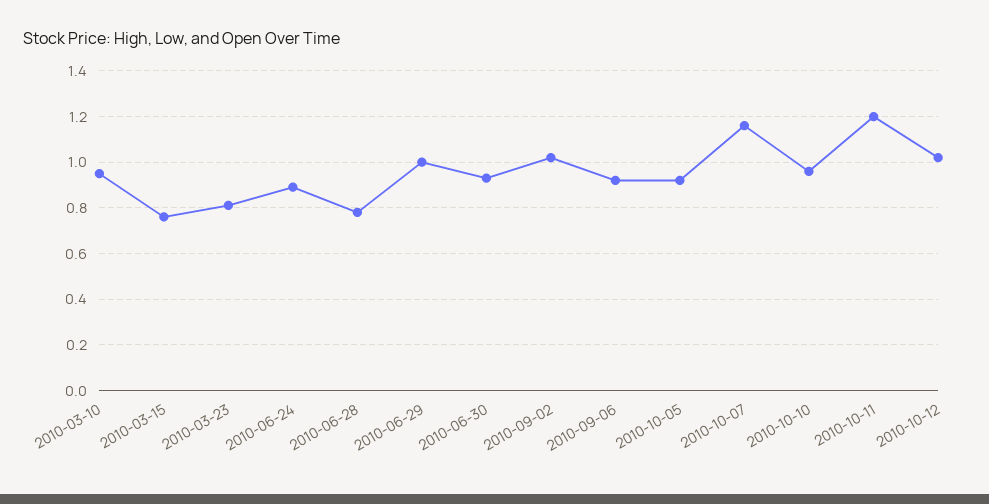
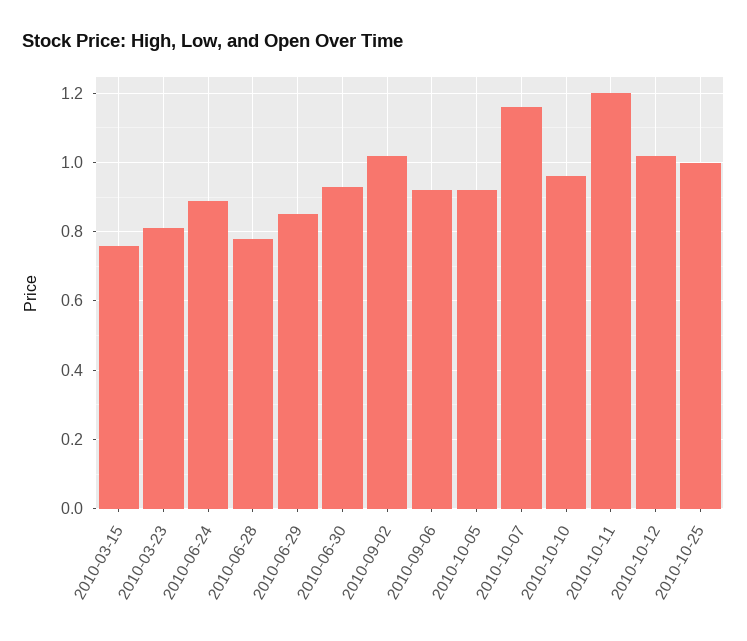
2010-03-10: 0.95 -> none
2010-06-29: 1 -> 0.85
2010-10-25: none -> 1

